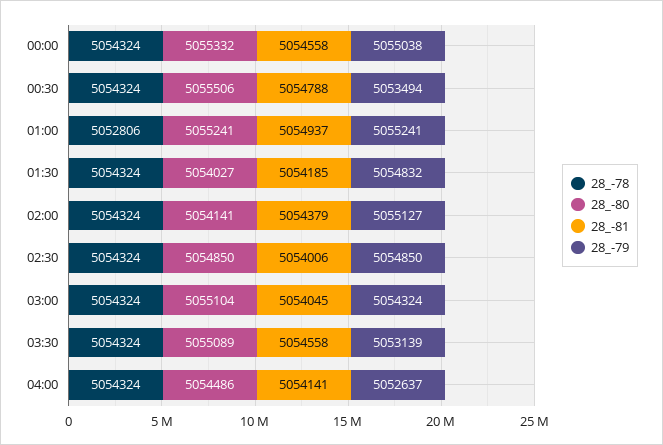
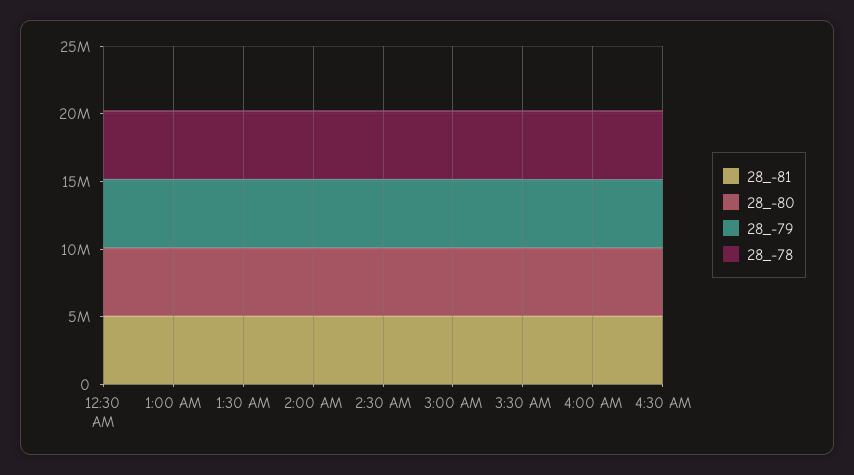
28_-78, 00:00: 5054324 -> none
28_-80, 00:00: 5055332 -> none
28_-81, 00:00: 5054558 -> none
28_-79, 00:00: 5055038 -> none
28_-81, 4:30 AM: none -> 5000000
28_-80, 4:30 AM: none -> 5000000
28_-79, 4:30 AM: none -> 5000000
28_-78, 4:30 AM: none -> 5000000

